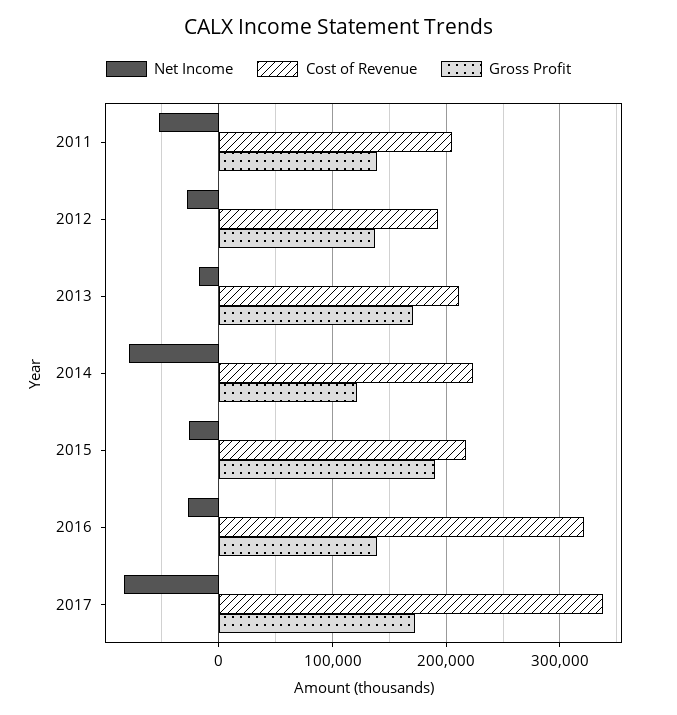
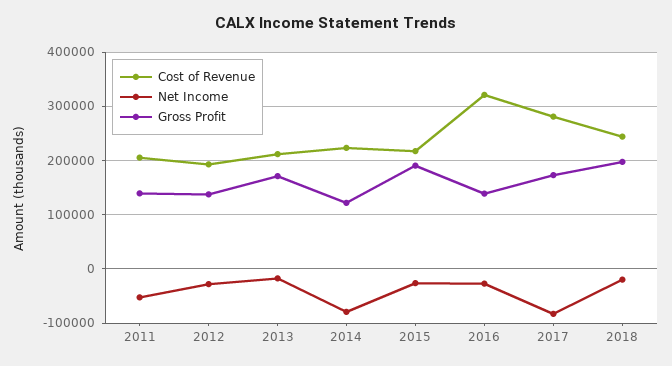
Cost of Revenue, 2017: 340000 -> 280000
Cost of Revenue, 2018: none -> 240000
Net Income, 2018: none -> -20000
Gross Profit, 2018: none -> 200000

